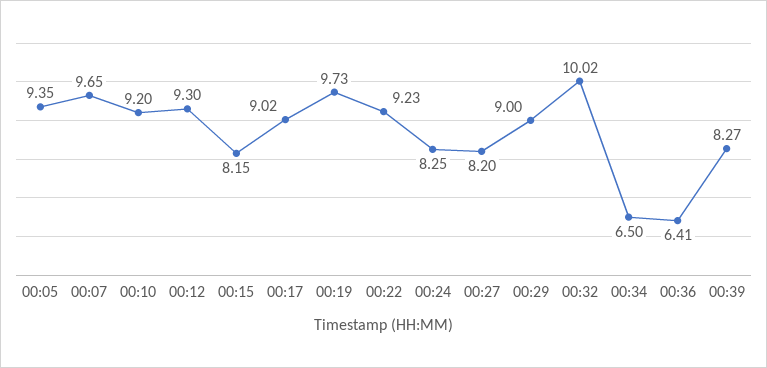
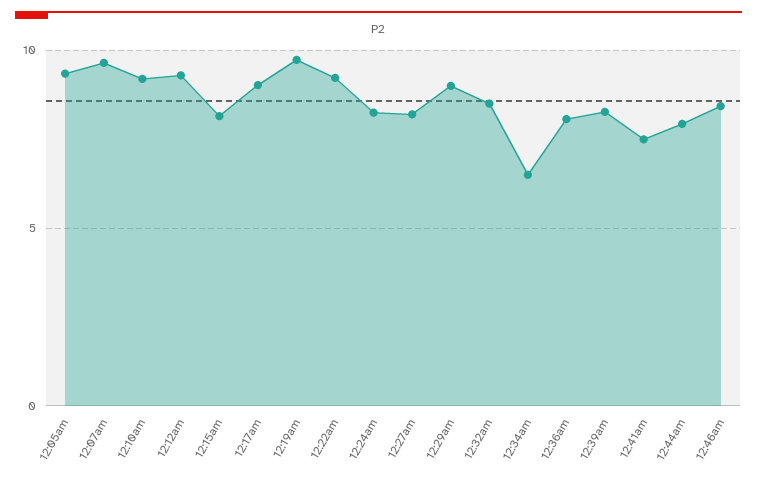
00:32: 10.02 -> 8.5
00:36: 6.41 -> 8
12:41am: none -> 7.5
12:44am: none -> 8
12:46am: none -> 8.5

